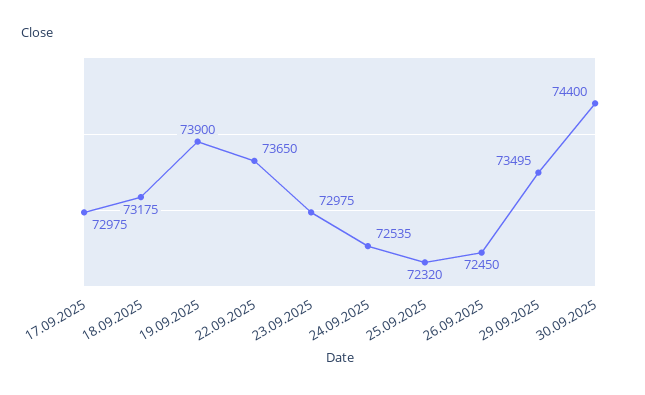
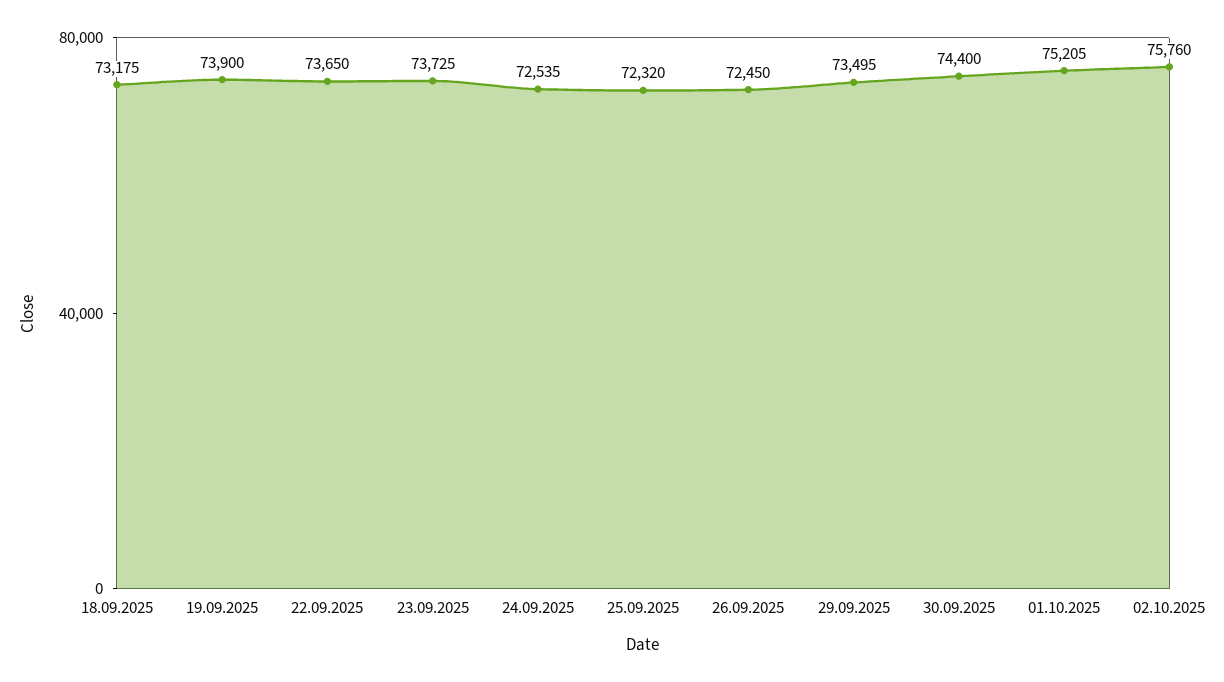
17.09.2025: 72975 -> none
23.09.2025: 72975 -> 73725
01.10.2025: none -> 75205
02.10.2025: none -> 75760

